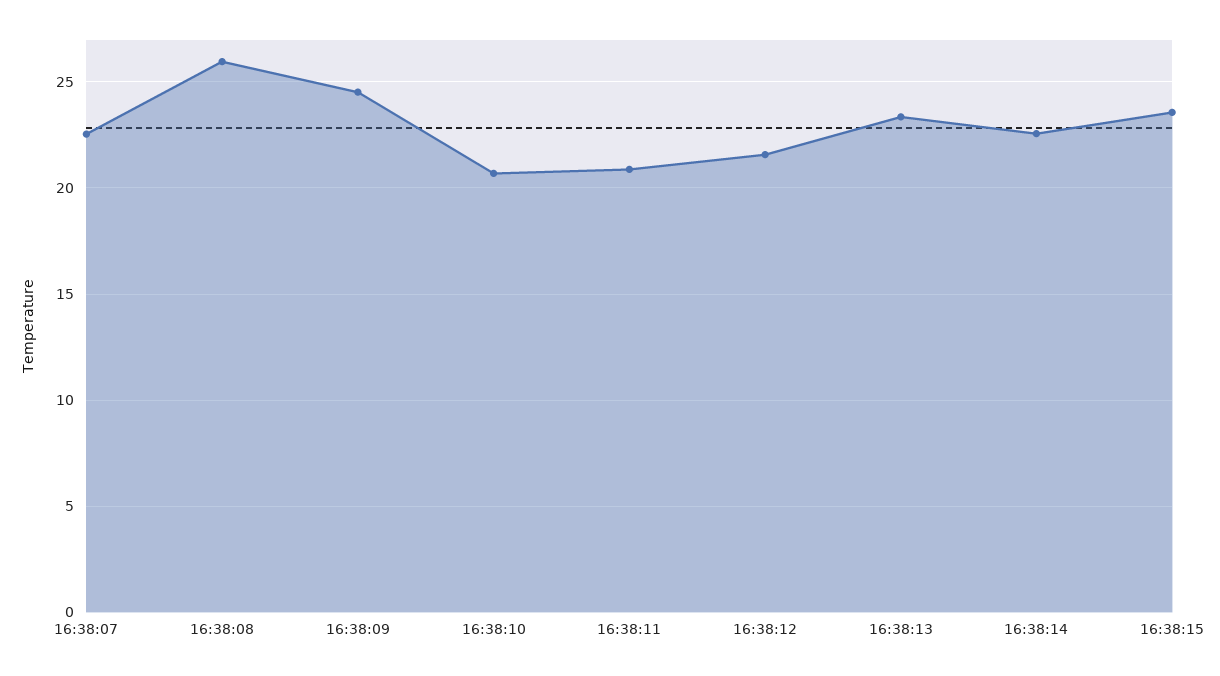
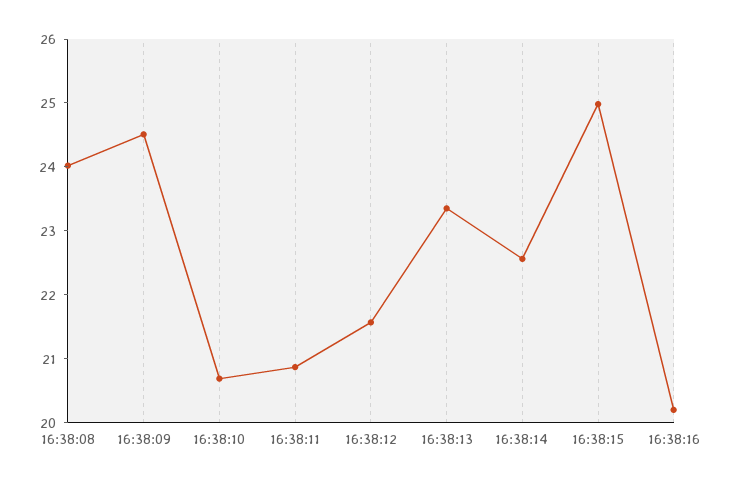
16:38:07: 22.5 -> none
16:38:08: 26 -> 24
16:38:15: 23.5 -> 25
16:38:16: none -> 20.2

